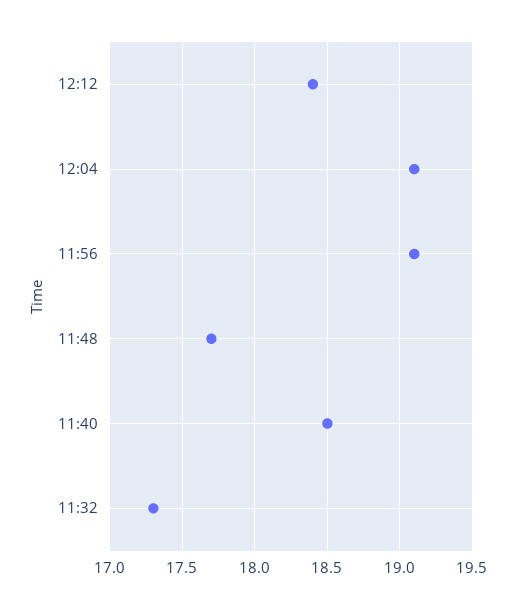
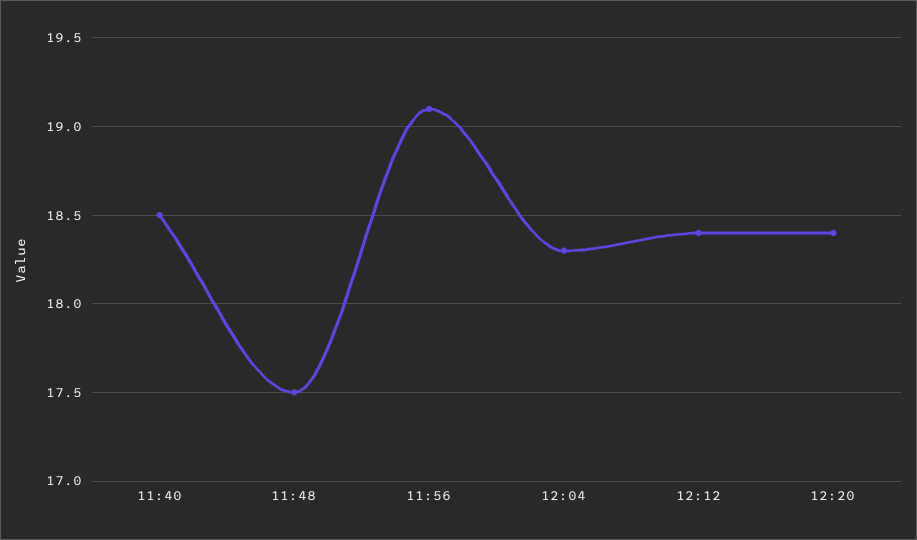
12:04: 19.1 -> 18.3
11:48: 17.7 -> 17.5
11:32: 17.3 -> none
12:20: none -> 18.4

